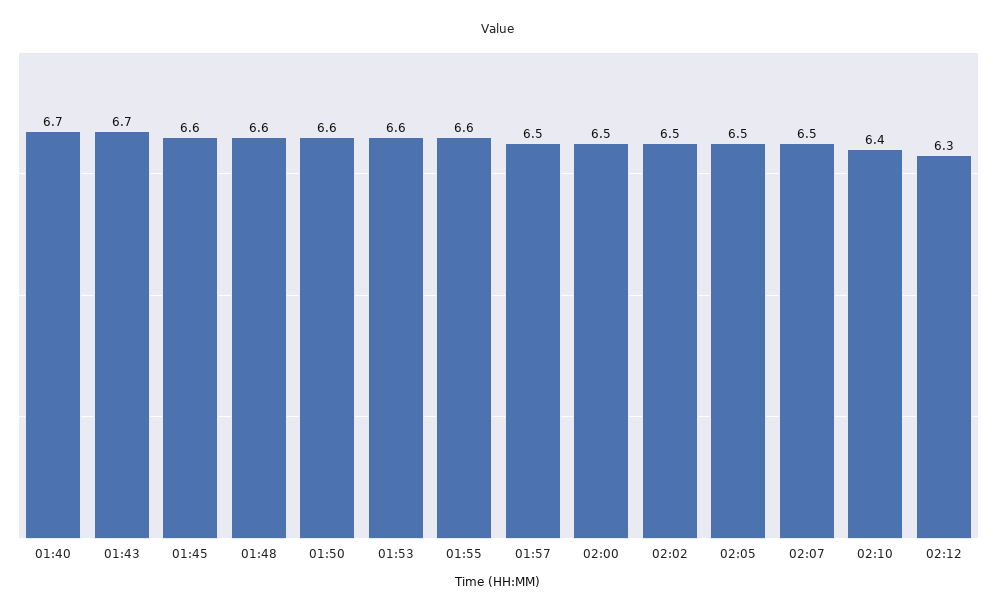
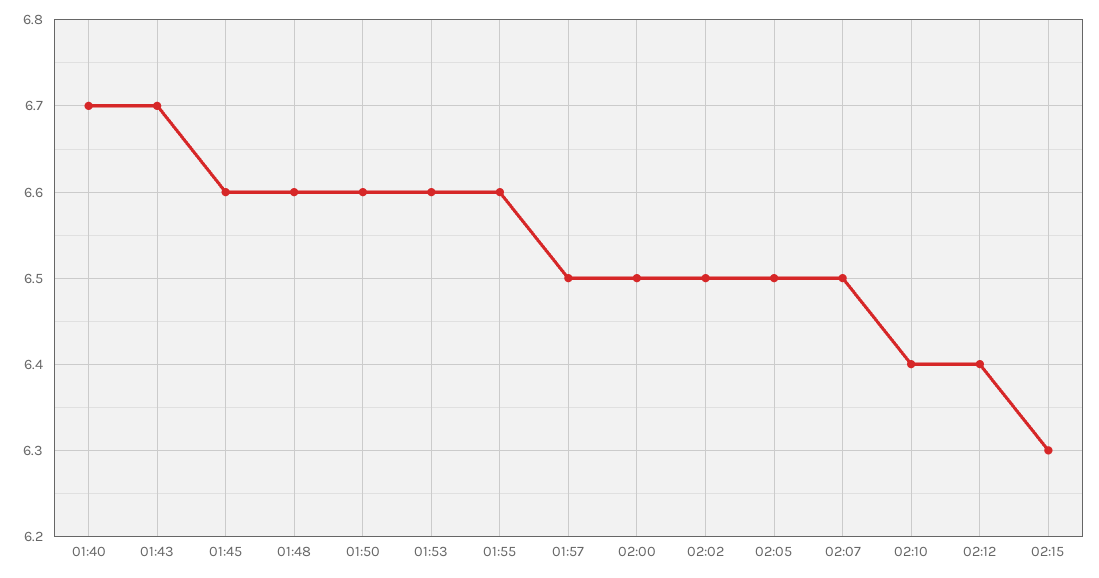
02:12: 6.3 -> 6.4
02:15: none -> 6.3

